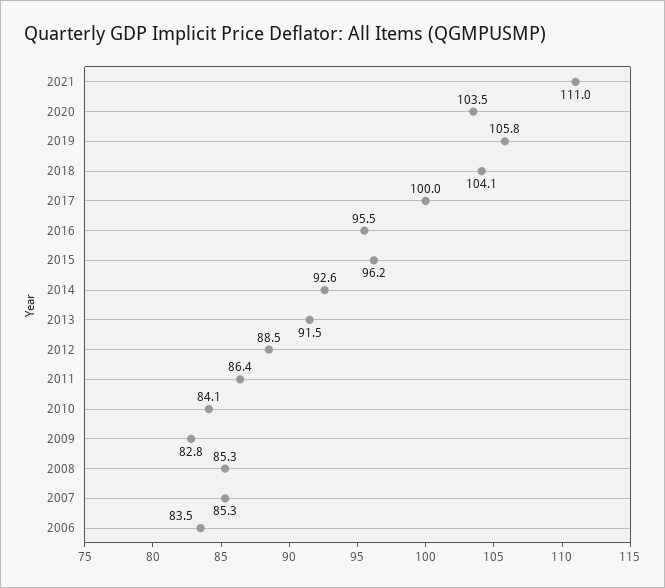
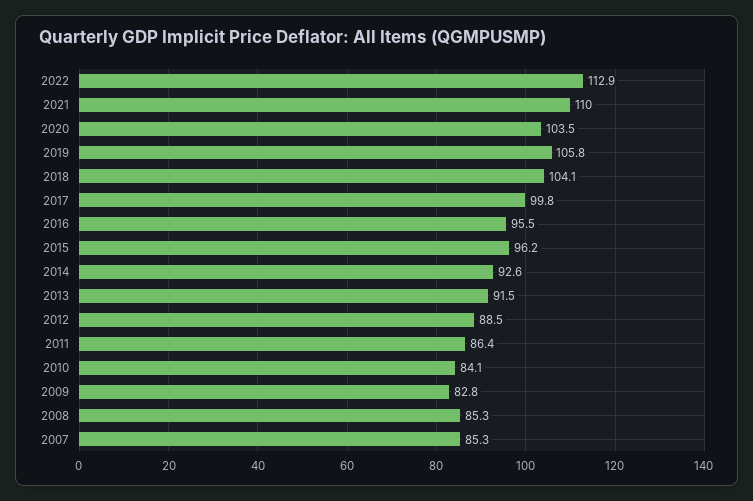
2021: 111 -> 110
2017: 100 -> 99.8
2006: 83.5 -> none
2022: none -> 112.9

